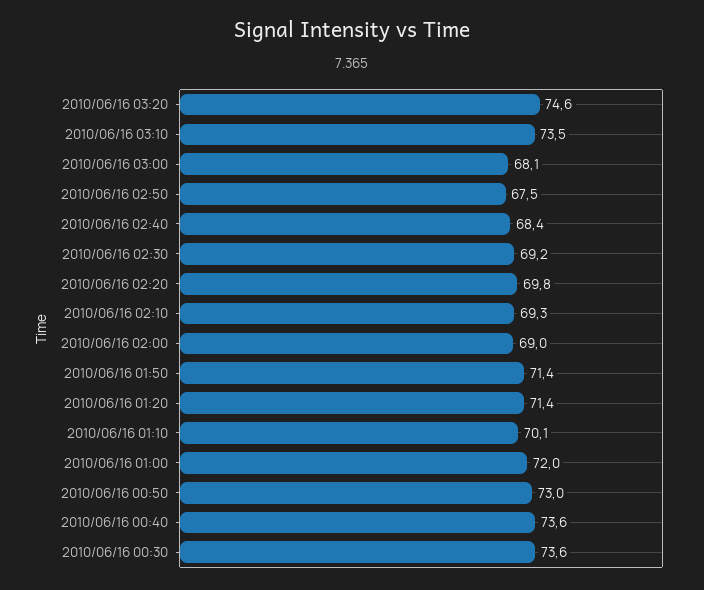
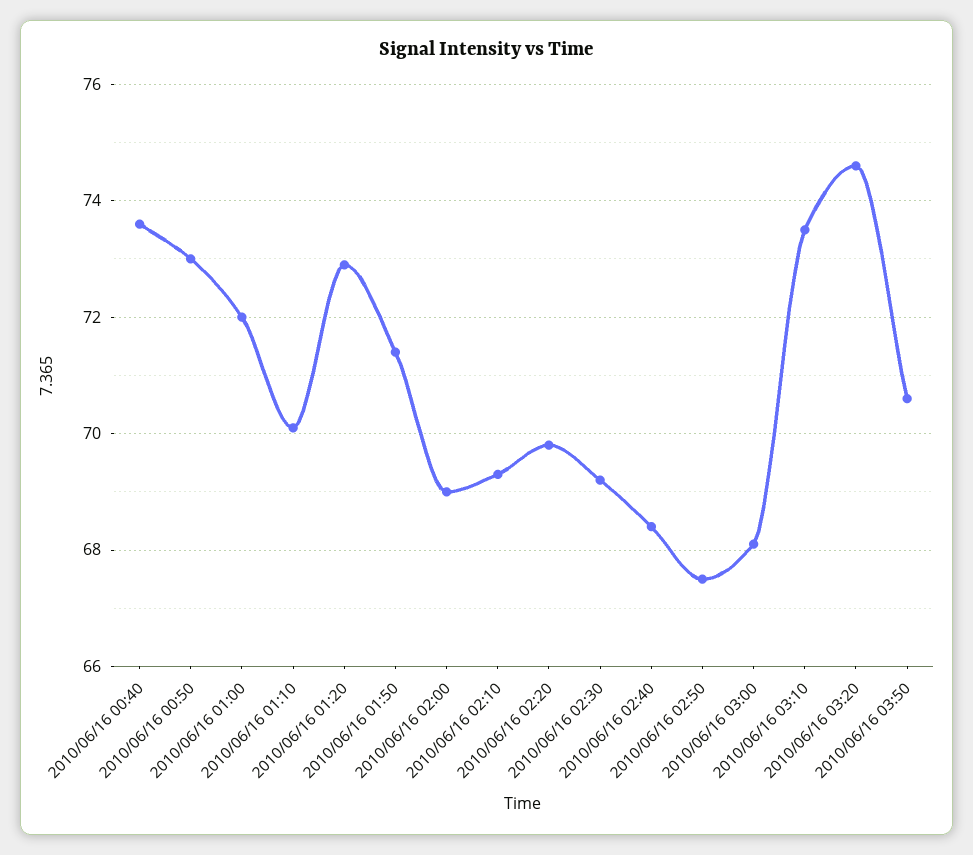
2010/06/16 01:20: 71.4 -> 73
2010/06/16 00:30: 73.6 -> none
2010/06/16 03:50: none -> 70.5

